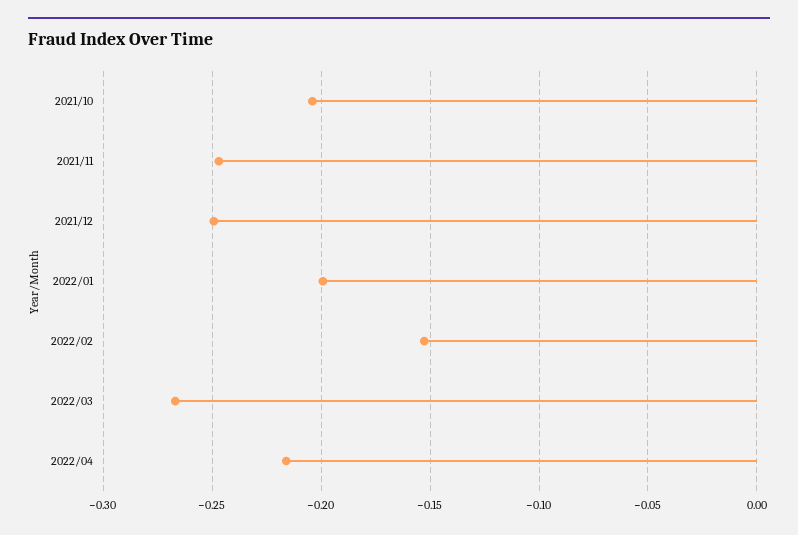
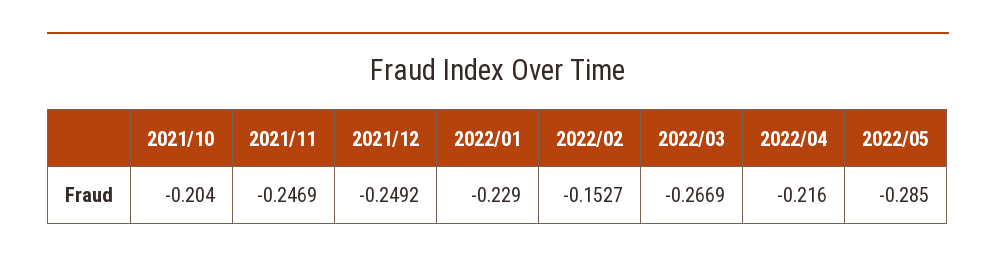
2022/01: -0.2 -> -0.229
2022/05: none -> -0.285

